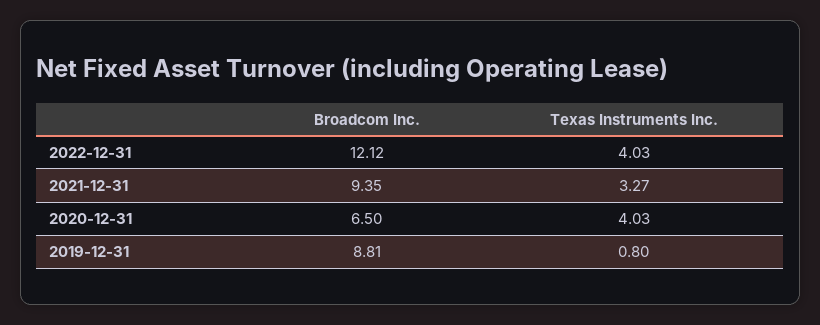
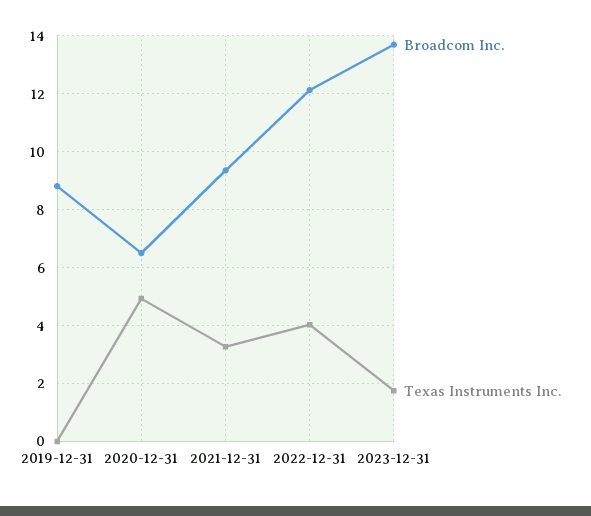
Texas Instruments Inc., 2020-12-31: 4.03 -> 5
Texas Instruments Inc., 2019-12-31: 0.8 -> 0
Broadcom Inc., 2023-12-31: none -> 13.75
Texas Instruments Inc., 2023-12-31: none -> 1.75

